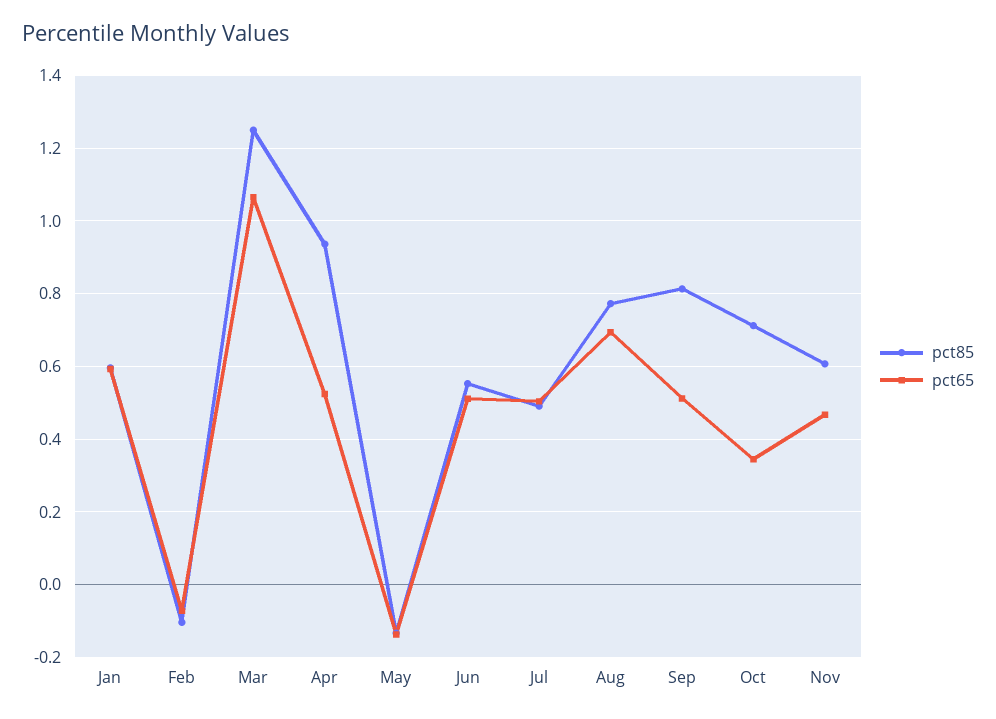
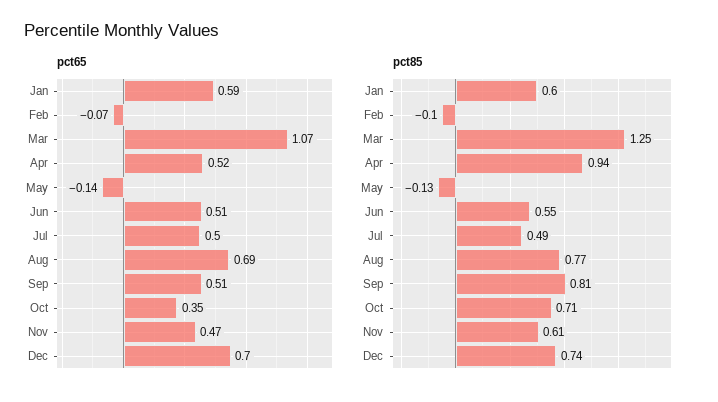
pct65, Dec: none -> 0.7
pct85, Dec: none -> 0.74

